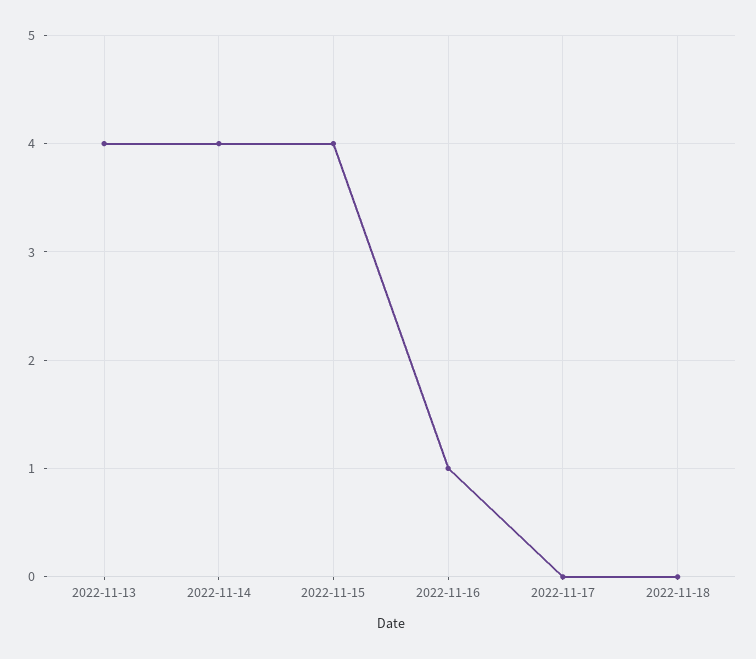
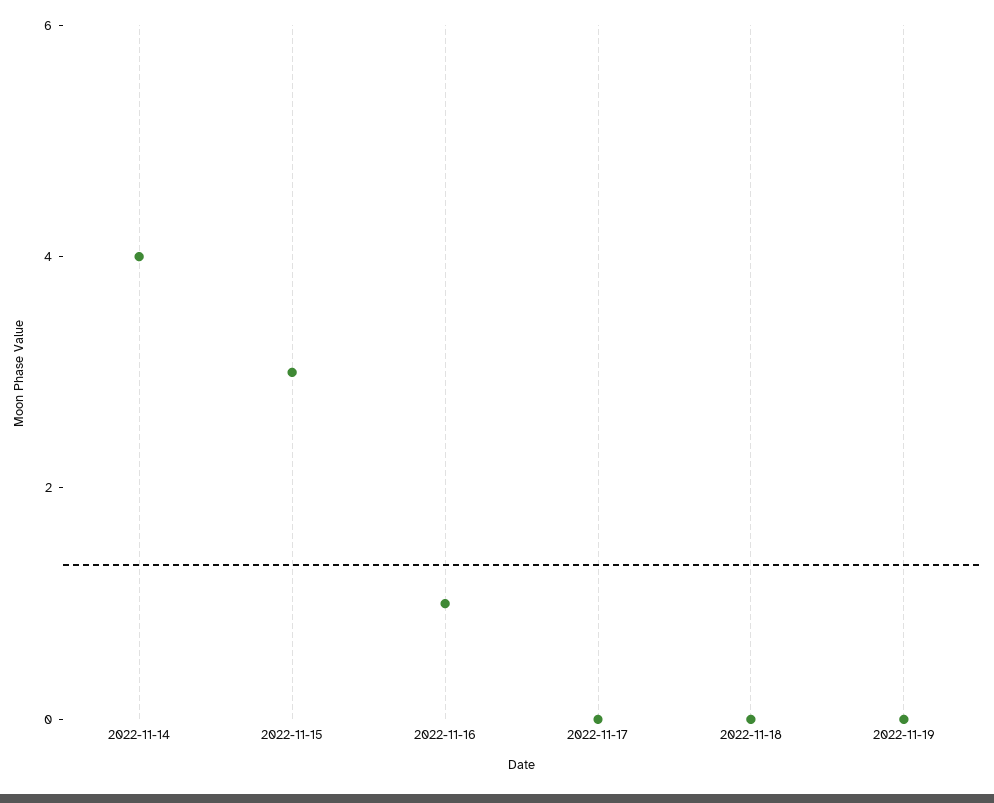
2022-11-13: 4 -> none
2022-11-15: 4 -> 3
2022-11-19: none -> 0

